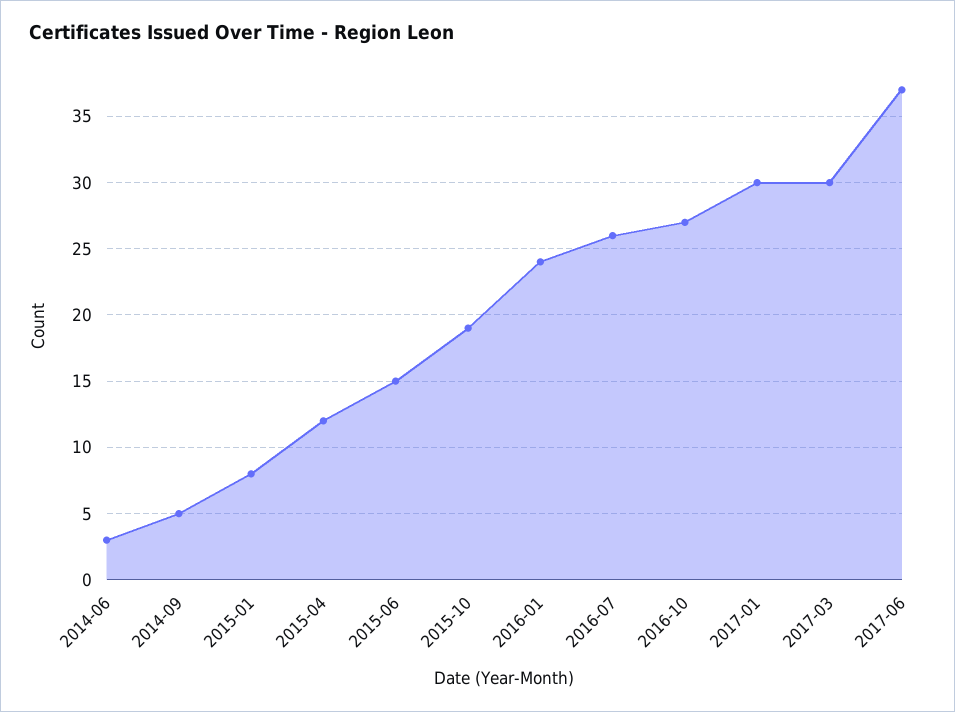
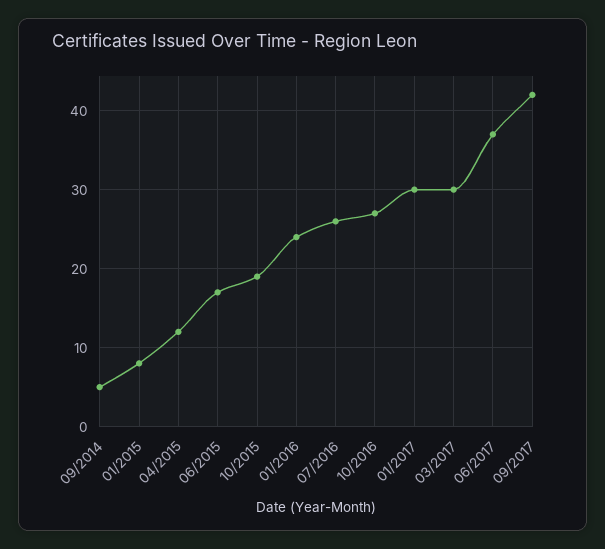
2014-06: 3 -> none
2015-06: 15 -> 17
09/2017: none -> 42

